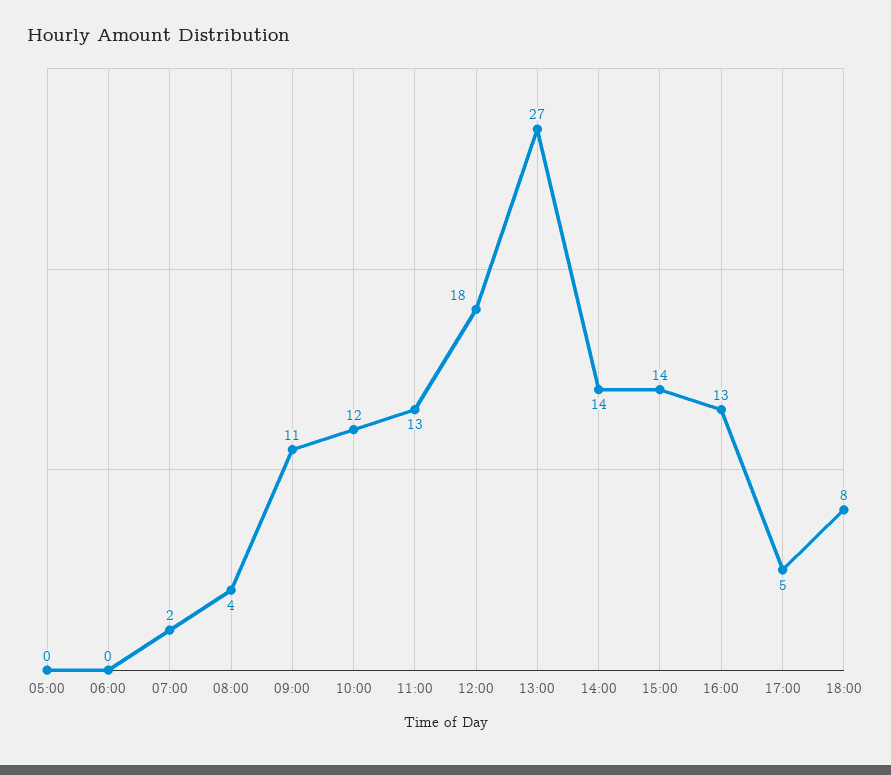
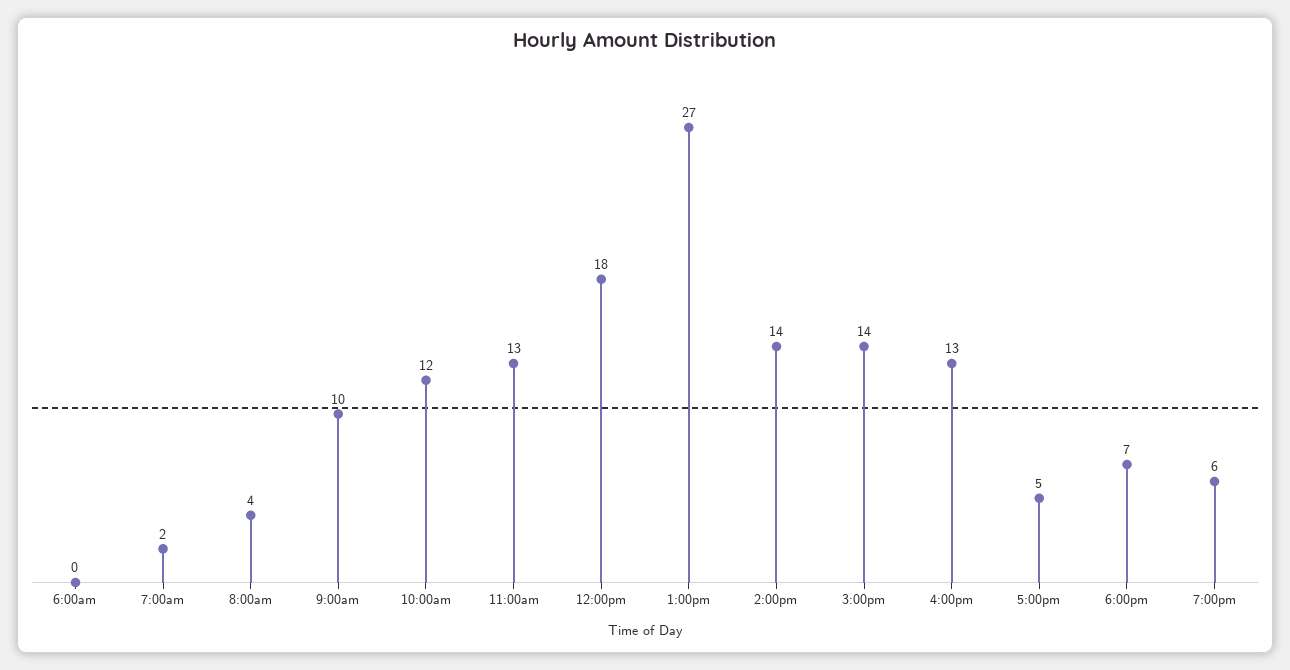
05:00: 0 -> none
09:00: 11 -> 10
18:00: 8 -> 7
7:00pm: none -> 6

